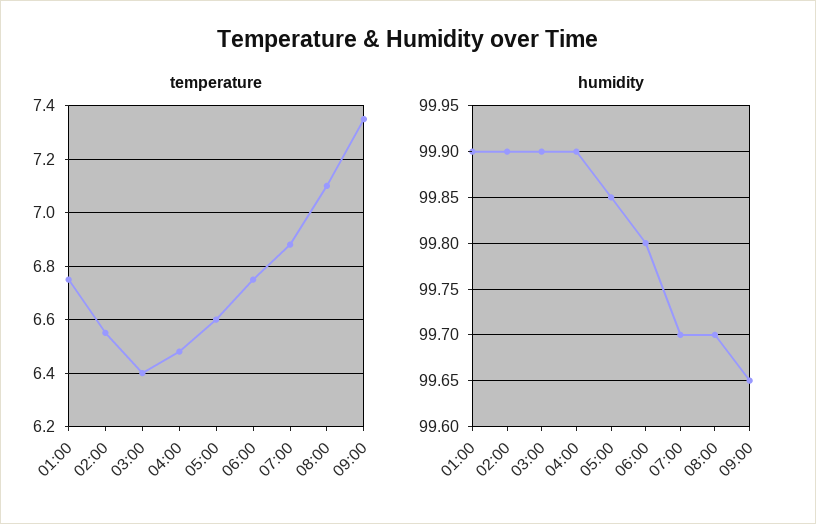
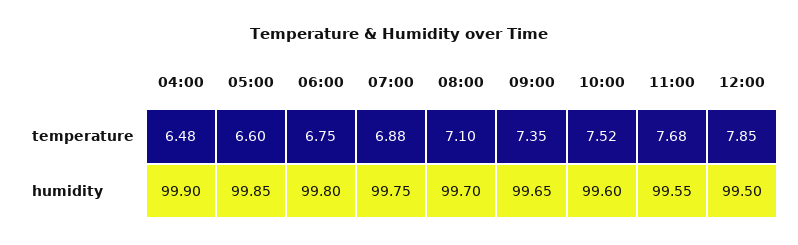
temperature, 01:00: 6.75 -> none
temperature, 02:00: 6.55 -> none
temperature, 03:00: 6.4 -> none
humidity, 01:00: 99.9 -> none
humidity, 02:00: 99.9 -> none
humidity, 03:00: 99.9 -> none
humidity, 07:00: 99.7 -> 99.75
temperature, 10:00: none -> 7.52
temperature, 11:00: none -> 7.68
temperature, 12:00: none -> 7.85
humidity, 10:00: none -> 99.6
humidity, 11:00: none -> 99.55
humidity, 12:00: none -> 99.5

